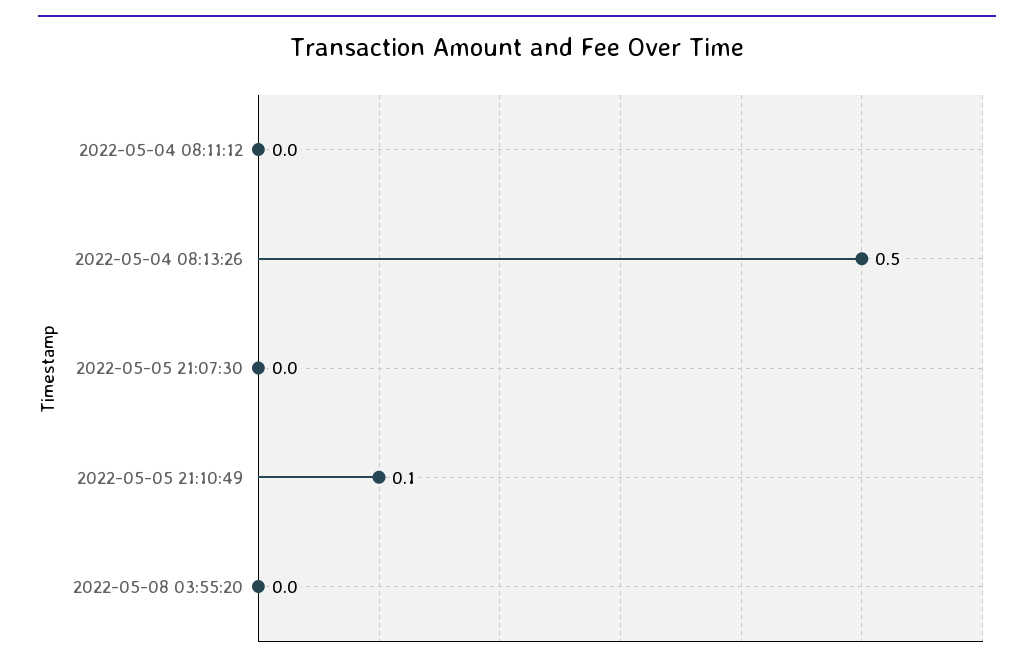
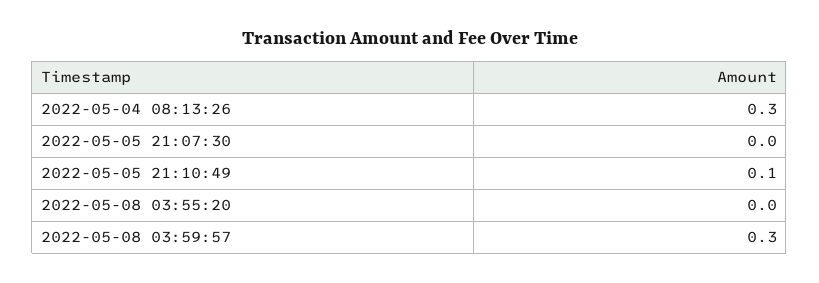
2022-05-04 08:11:12: 0 -> none
2022-05-04 08:13:26: 0.5 -> 0.3
2022-05-08 03:59:57: none -> 0.3

